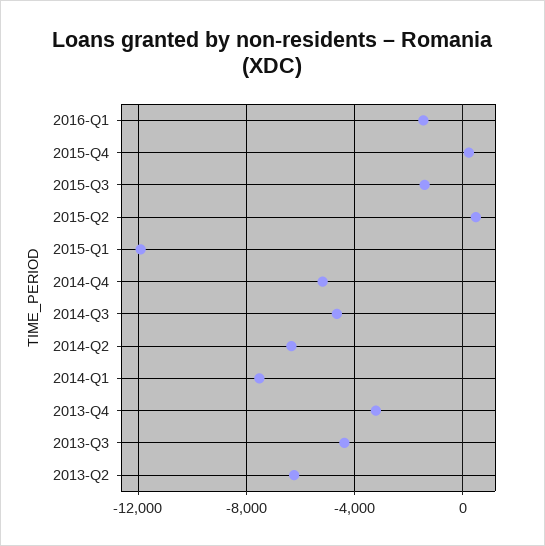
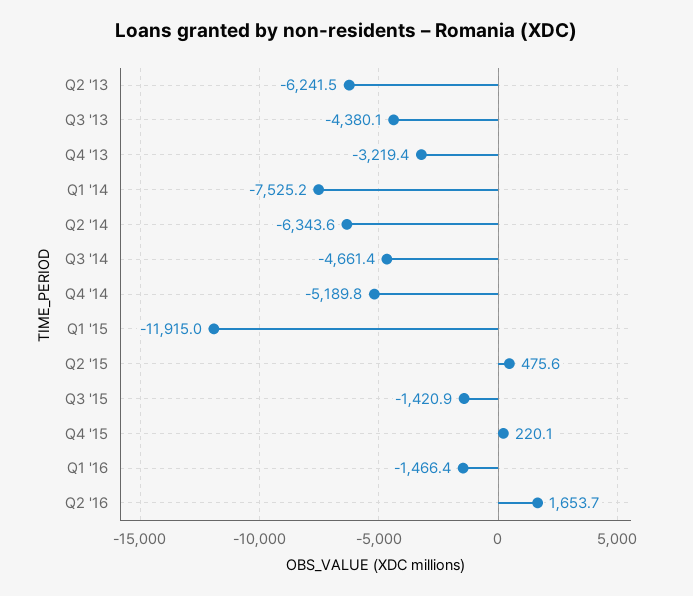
Q2 '16: none -> 1653.7

